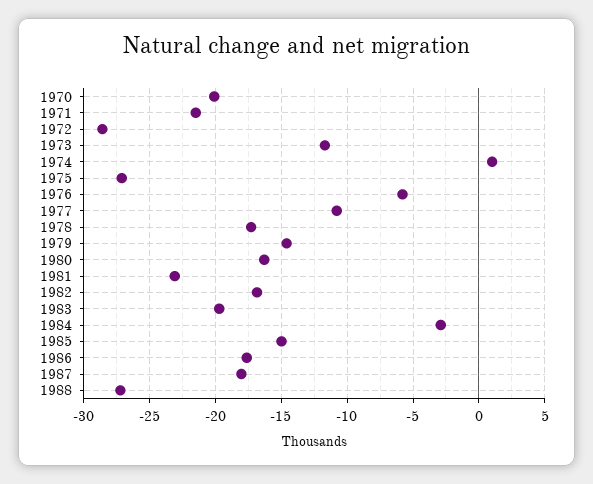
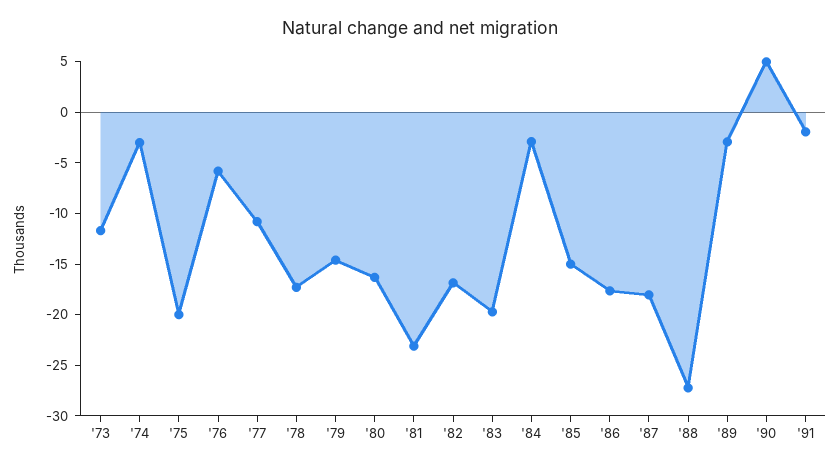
1970: -20 -> none
1971: -21.5 -> none
1972: -28.5 -> none
1974: 1 -> -3
1975: -27 -> -20
'89: none -> -3
'90: none -> 5
'91: none -> -2

